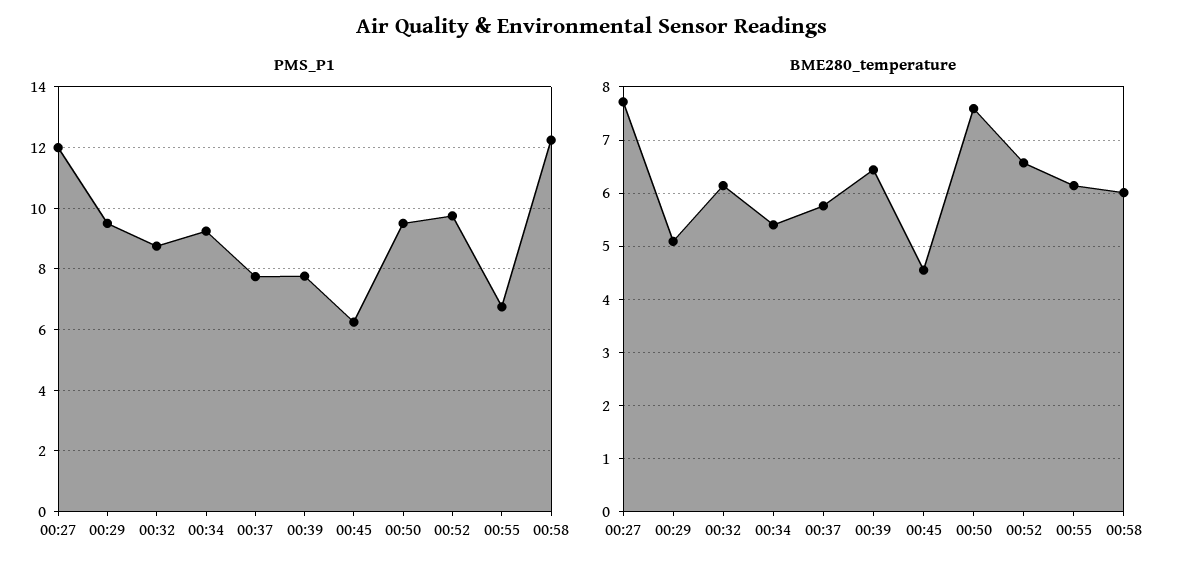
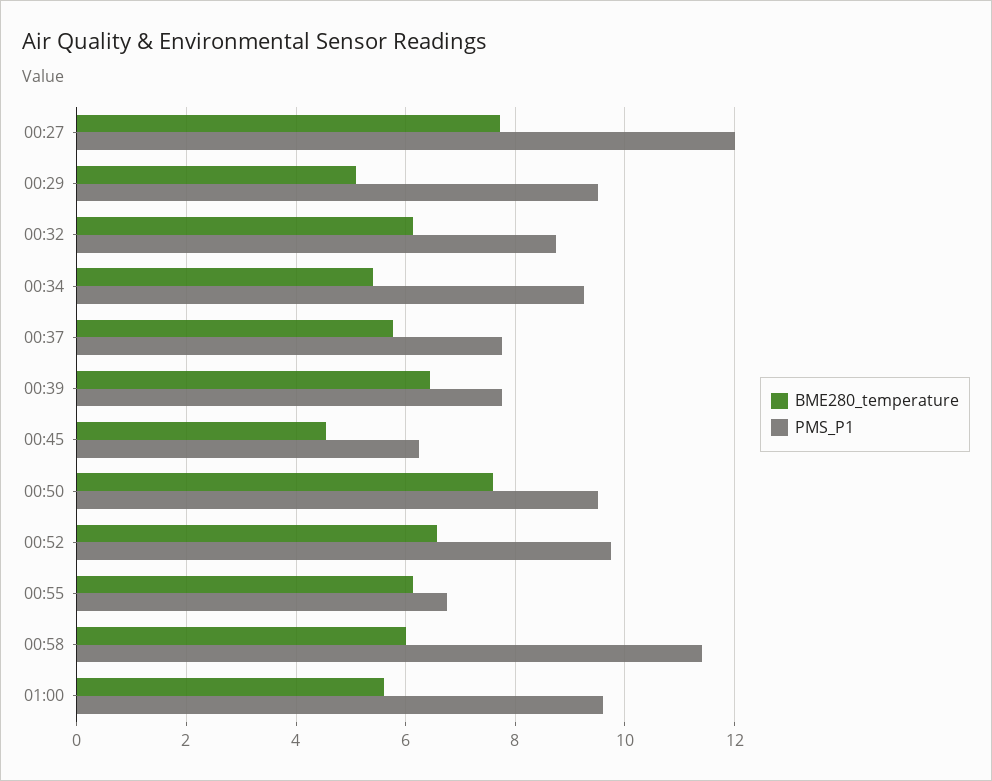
PMS_P1, 00:58: 12.2 -> 11.4
BME280_temperature, 01:00: none -> 5.6
PMS_P1, 01:00: none -> 9.6

